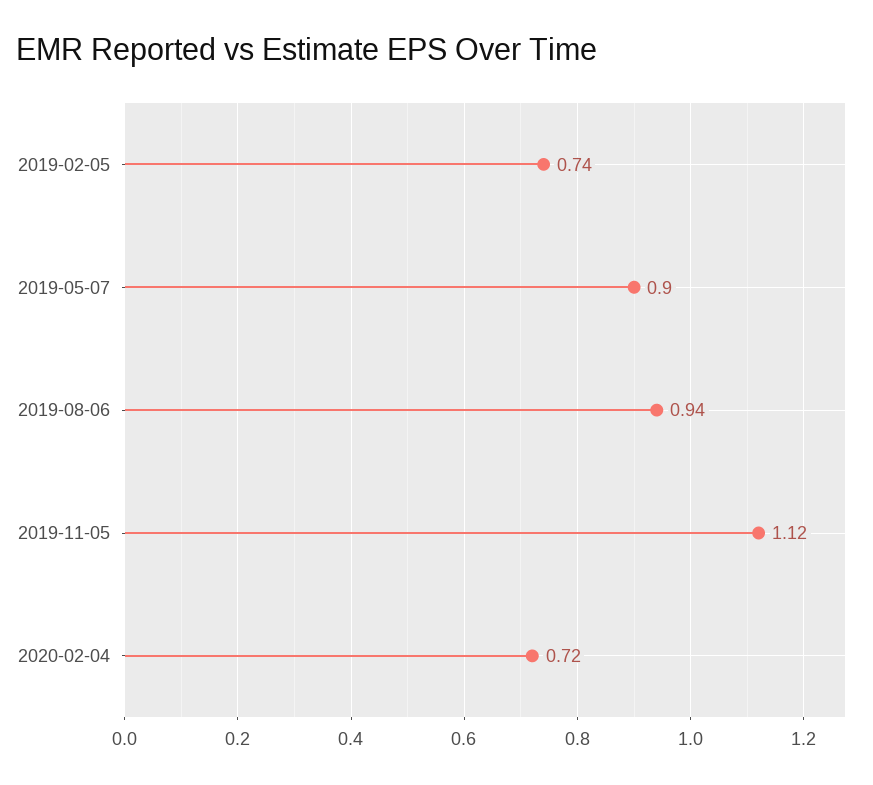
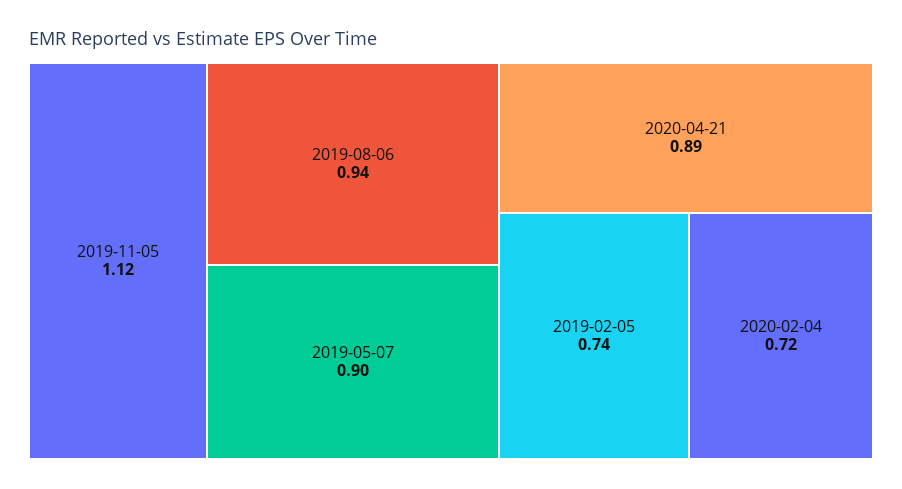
2020-04-21: none -> 0.89

